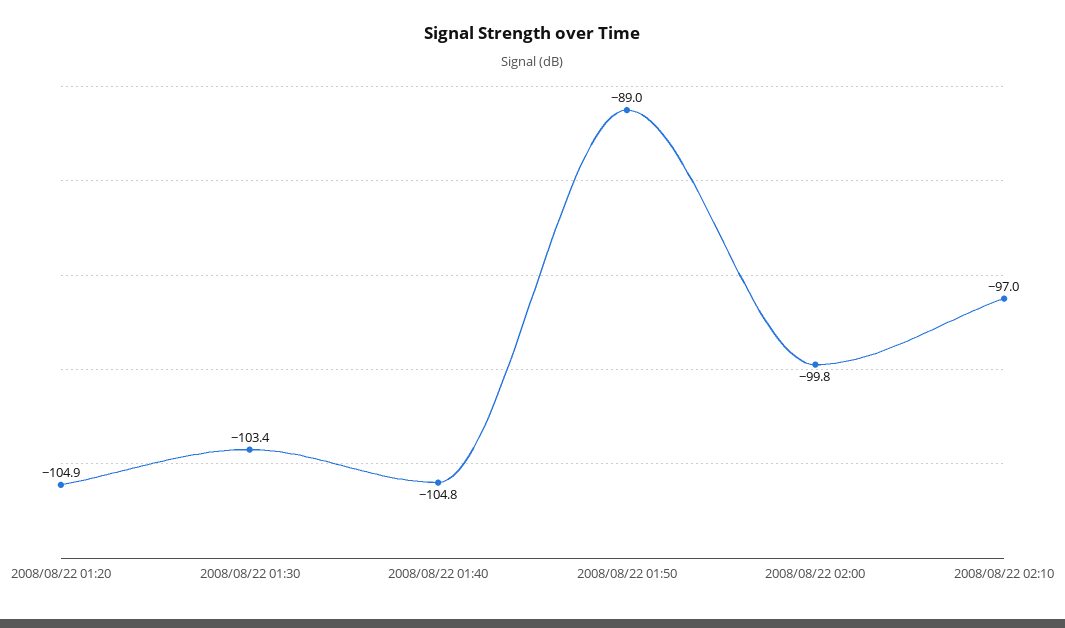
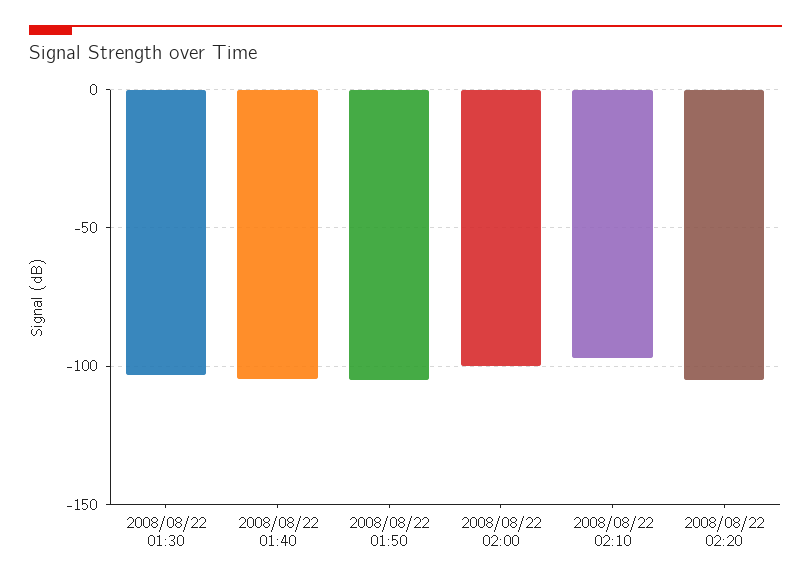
2008/08/22 01:20: -104.9 -> none
2008/08/22 01:50: -89 -> -105
2008/08/22 02:20: none -> -105

